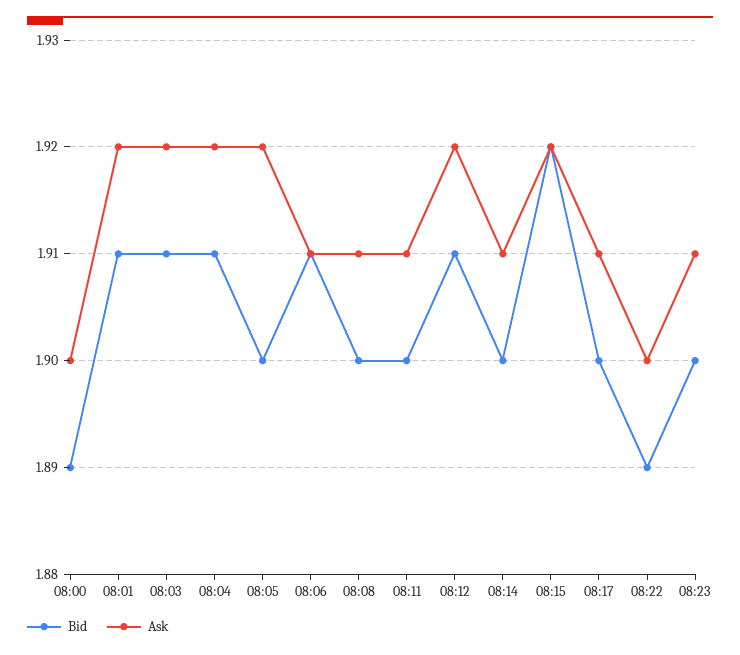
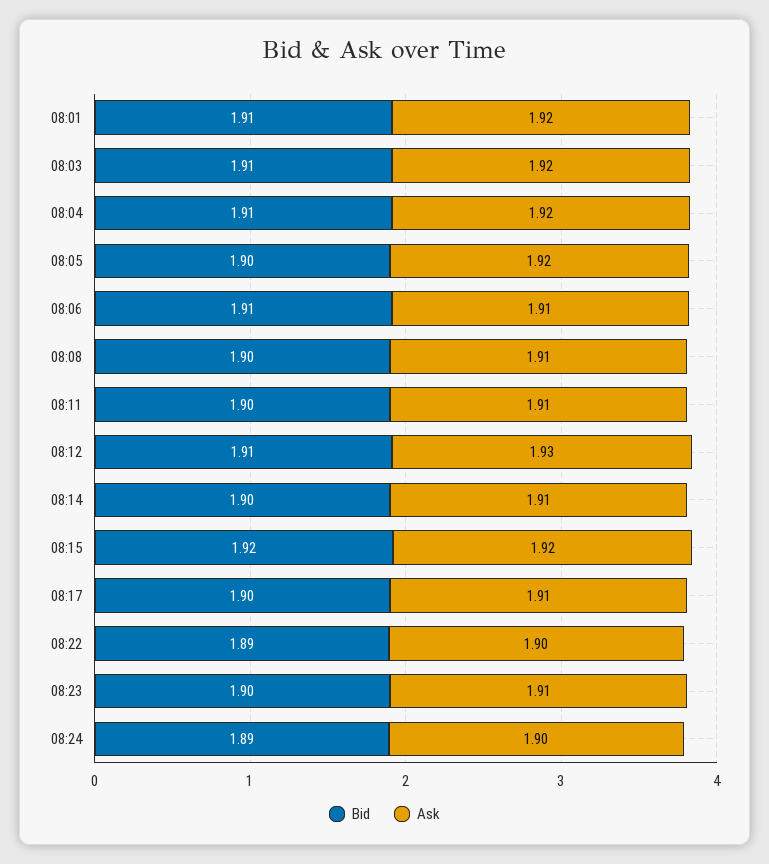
Bid, 08:00: 1.89 -> none
Ask, 08:00: 1.9 -> none
Ask, 08:12: 1.92 -> 1.93
Bid, 08:24: none -> 1.89
Ask, 08:24: none -> 1.9

